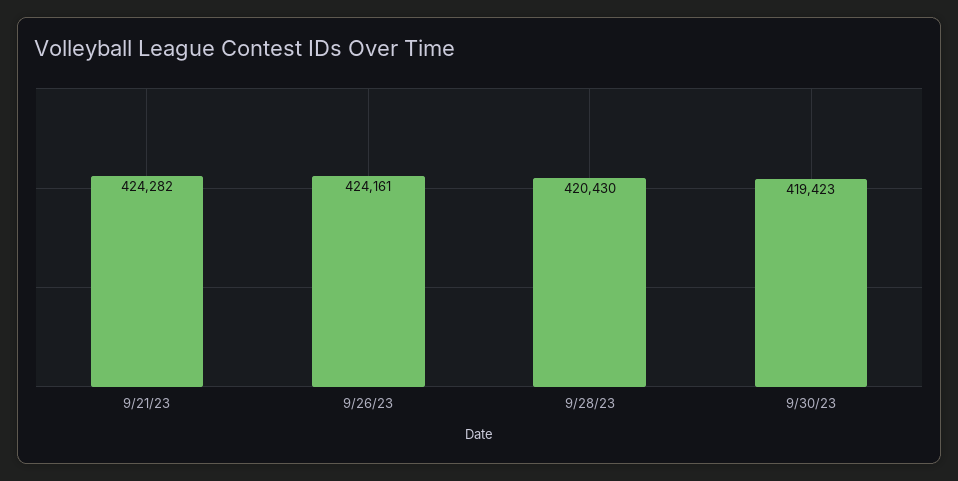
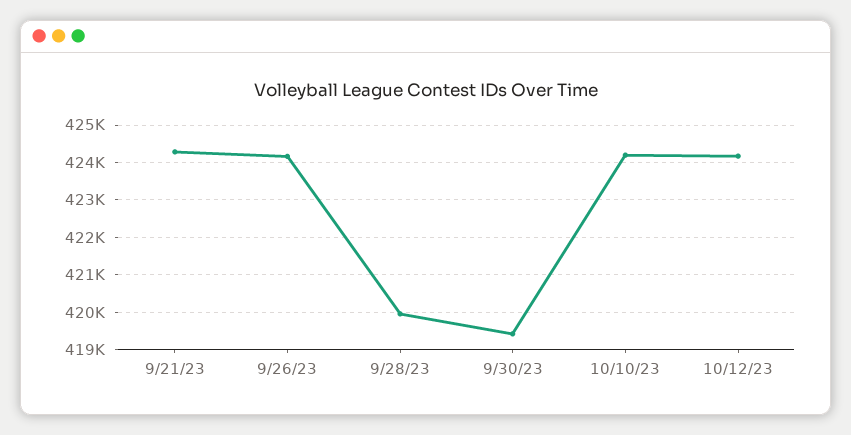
9/28/23: 420430 -> 420000
10/10/23: none -> 424200
10/12/23: none -> 424200

